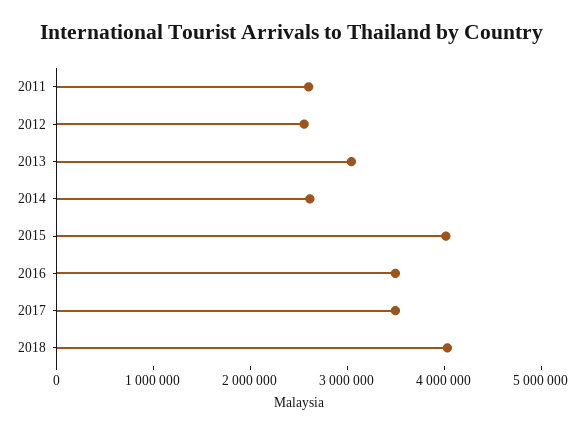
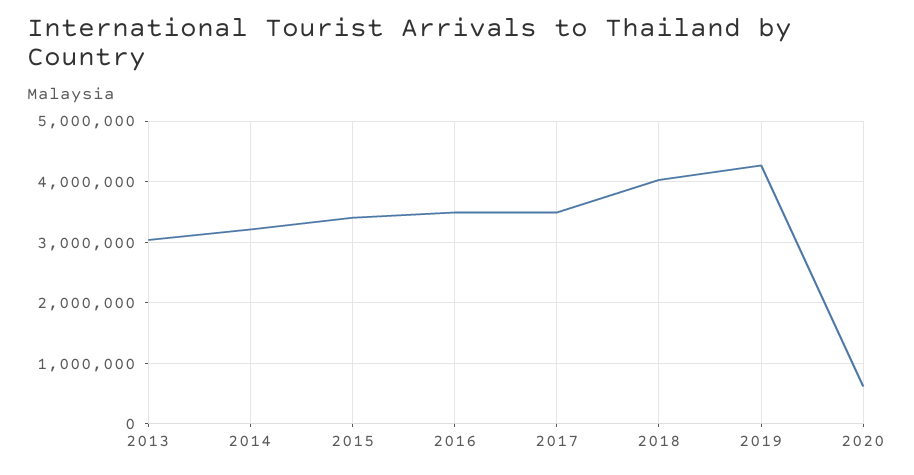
2011: 2600000 -> none
2012: 2600000 -> none
2014: 2600000 -> 3200000
2015: 4000000 -> 3400000
2019: none -> 4300000
2020: none -> 600000

